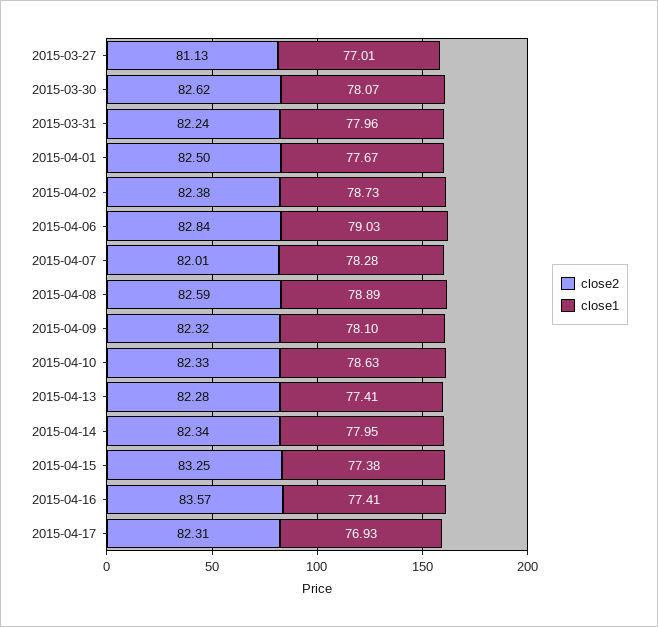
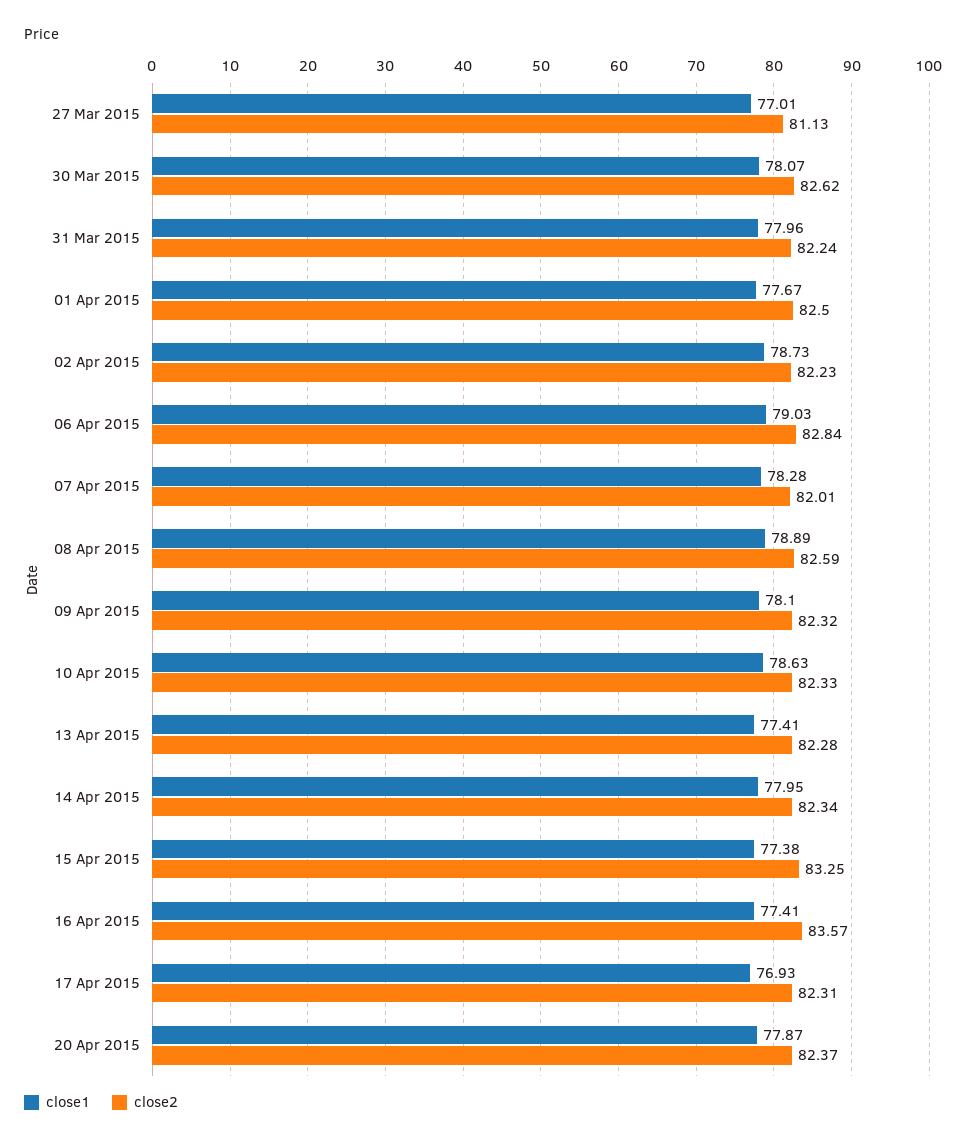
close2, 2015-04-02: 82.38 -> 82.23
close1, 20 Apr 2015: none -> 77.87
close2, 20 Apr 2015: none -> 82.37

